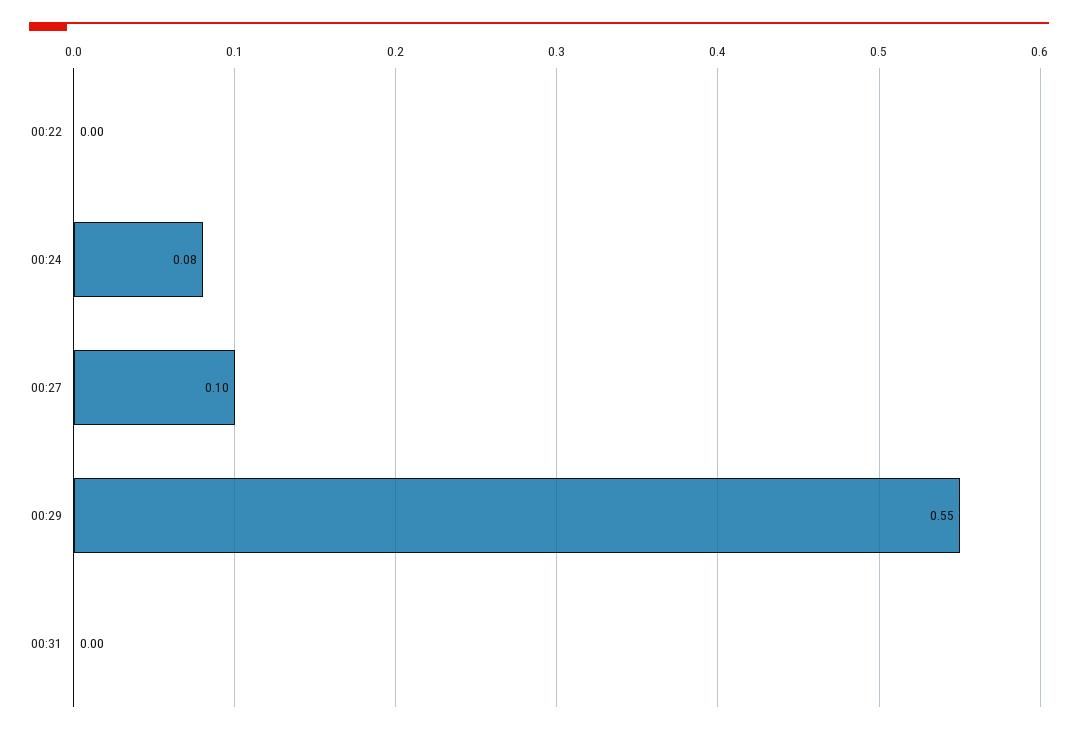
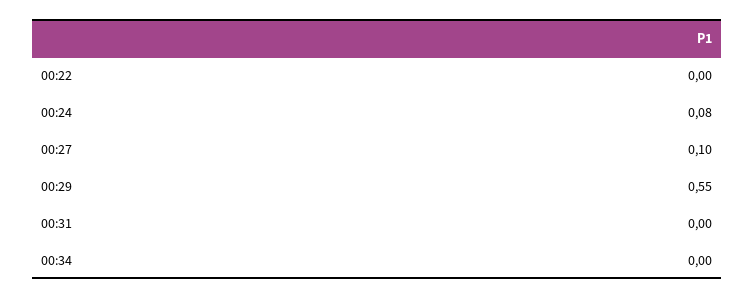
00:34: none -> 0

